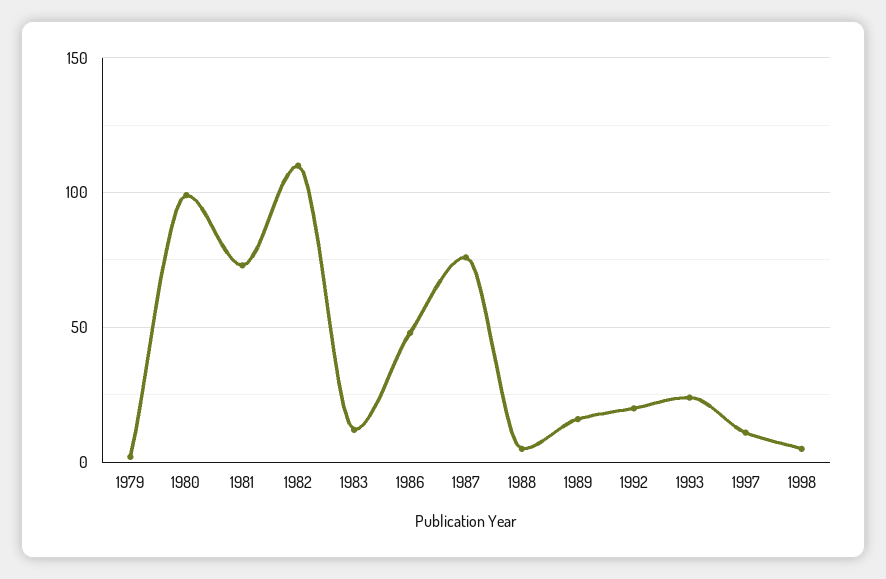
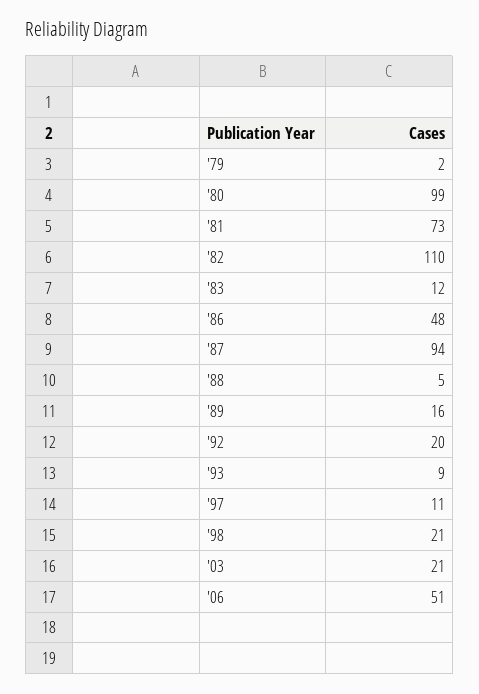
1987: 75 -> 94
1993: 25 -> 9
1998: 5 -> 21
'03: none -> 21
'06: none -> 51

